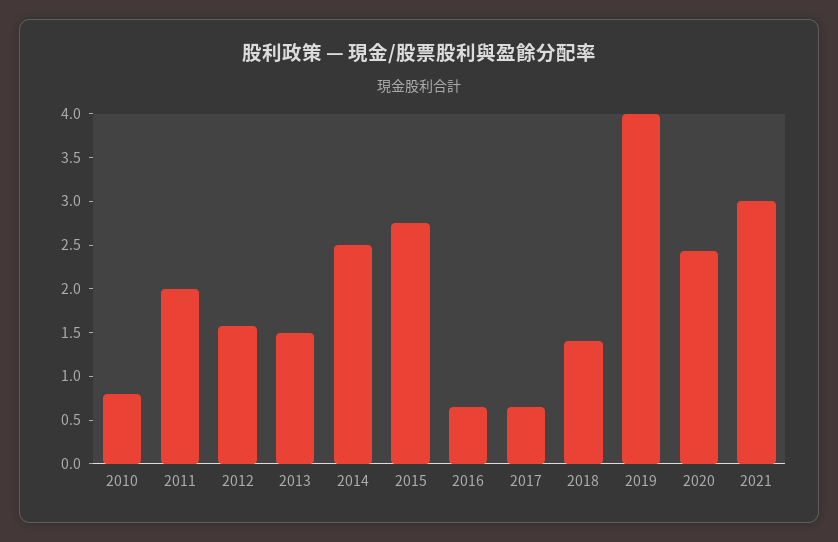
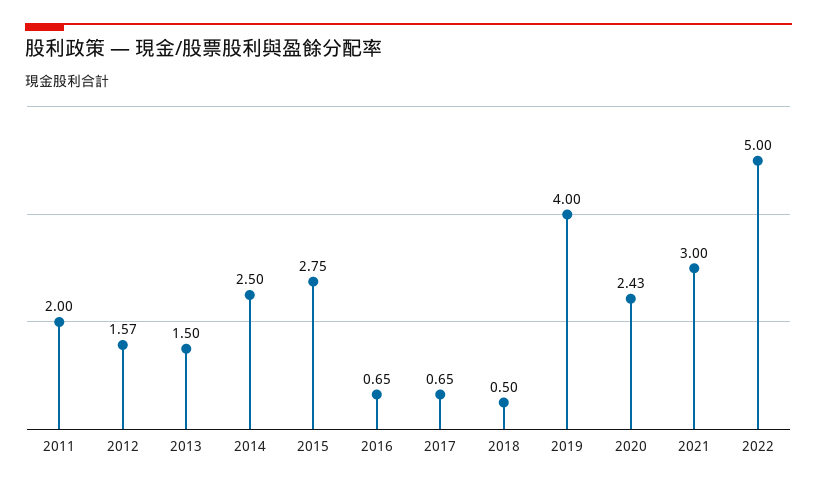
2010: 0.8 -> none
2018: 1.4 -> 0.5
2022: none -> 5

